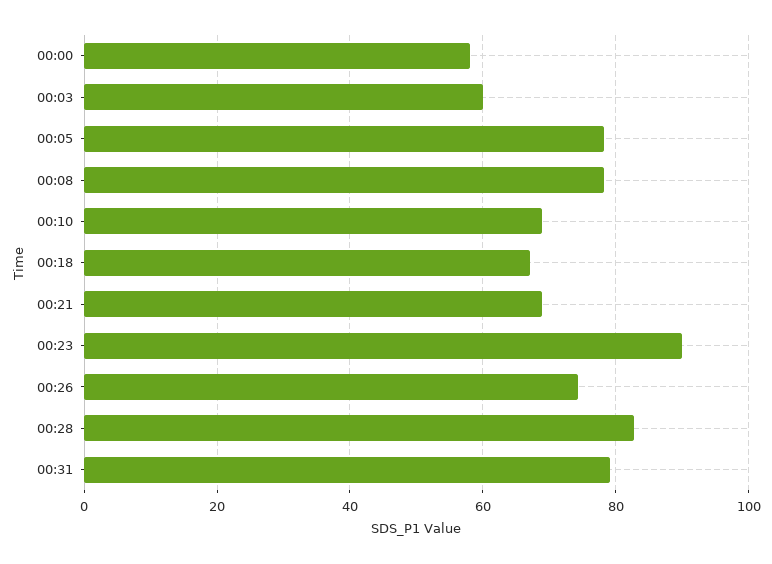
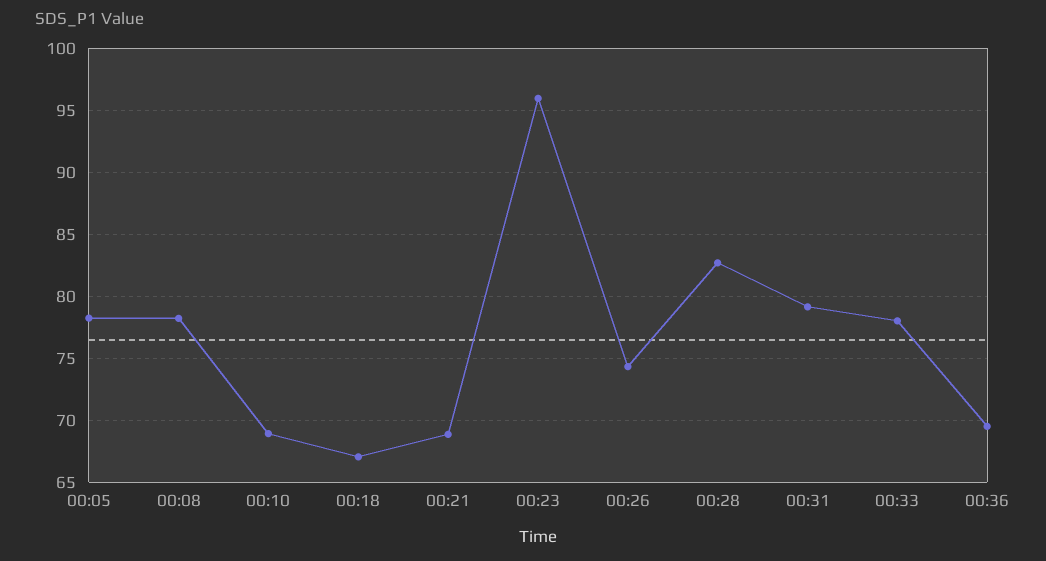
00:00: 58 -> none
00:03: 60 -> none
00:23: 90 -> 96
00:33: none -> 78
00:36: none -> 69.5

